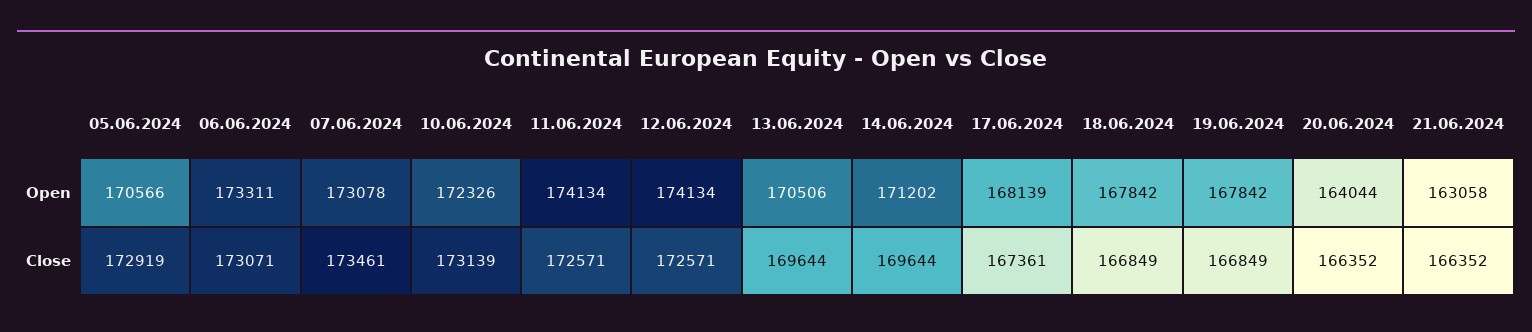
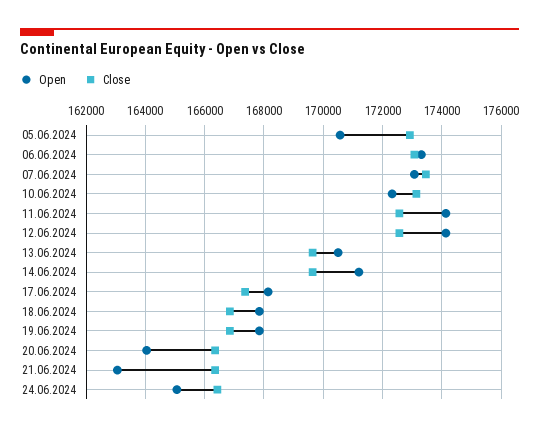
Open, 24.06.2024: none -> 165000
Close, 24.06.2024: none -> 166500

